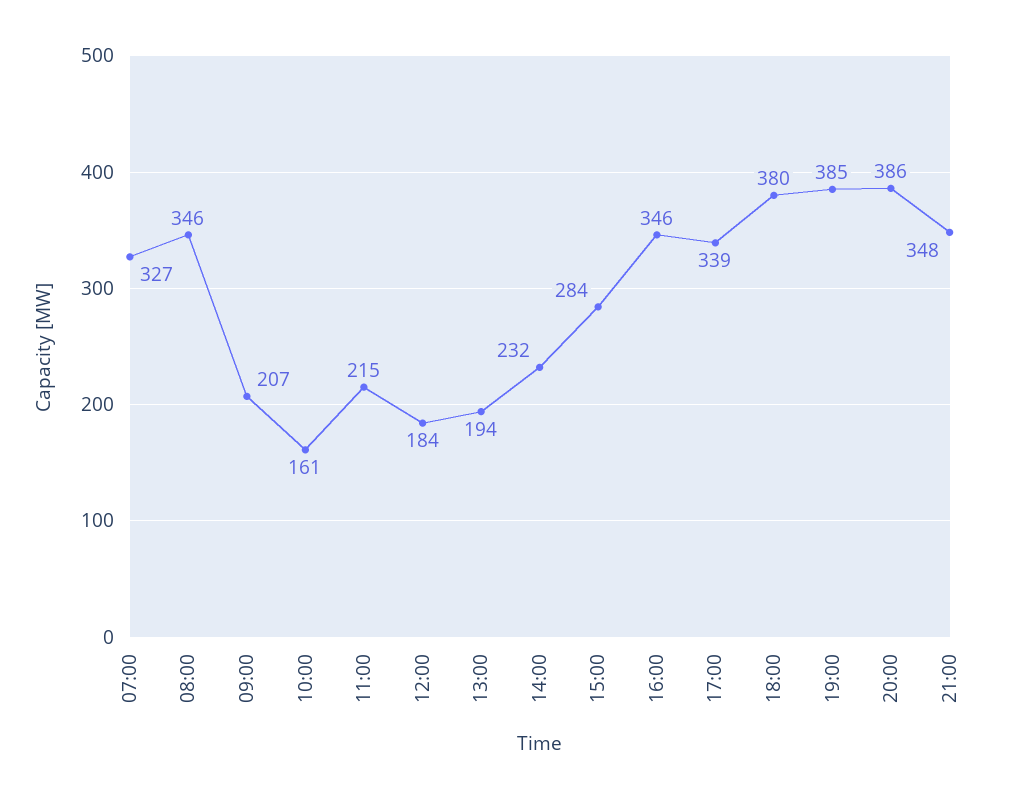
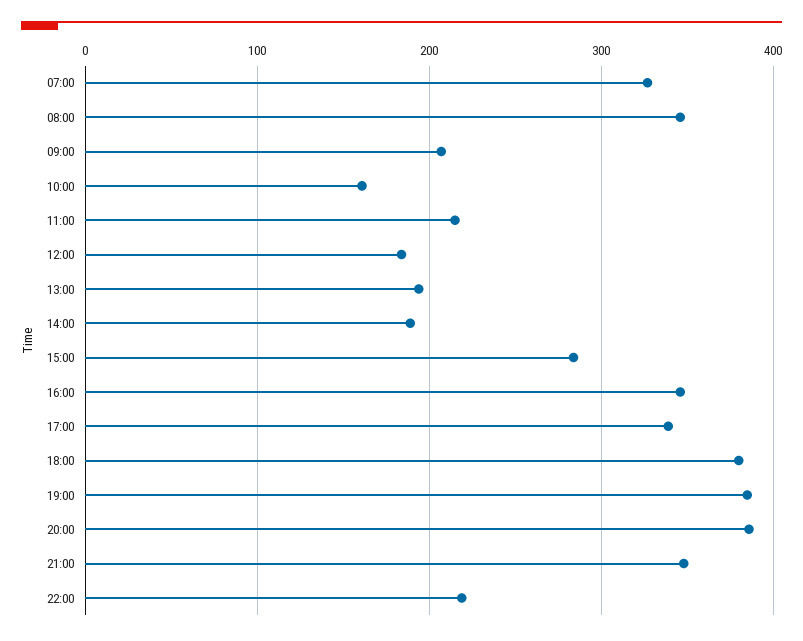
14:00: 232 -> 190
22:00: none -> 220

